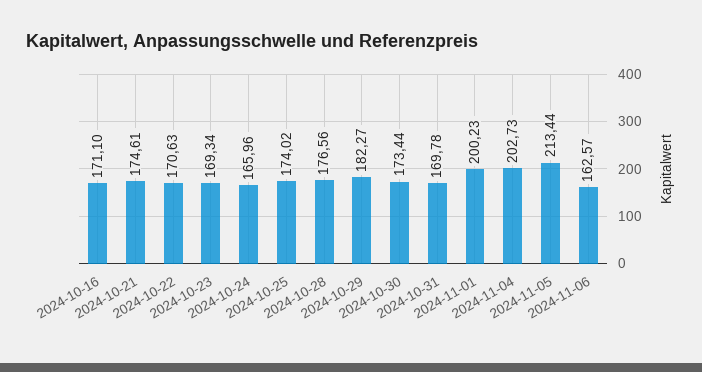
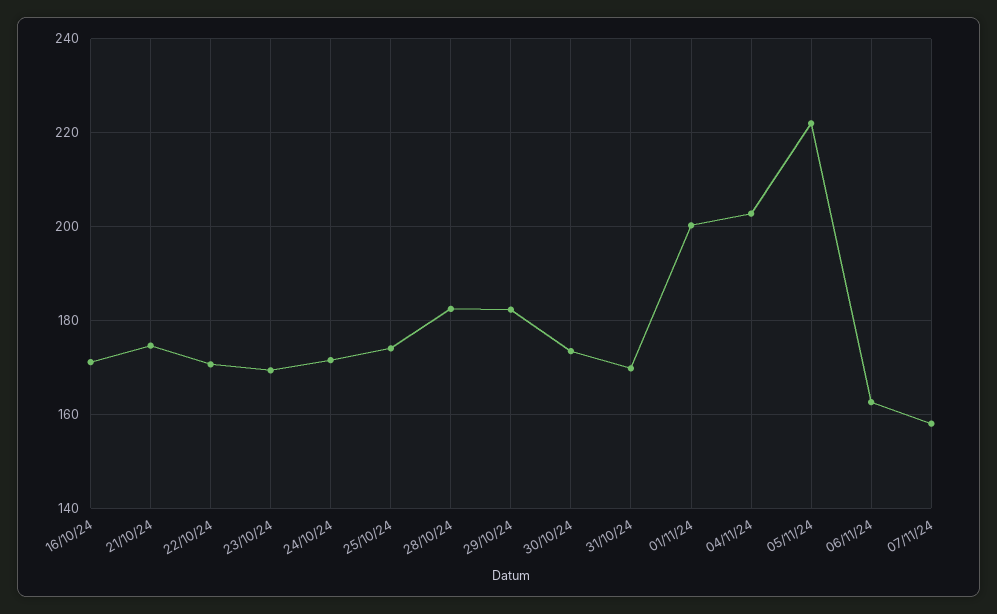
2024-10-24: 165.96 -> 172
2024-10-28: 176.56 -> 182
2024-11-05: 213.44 -> 222
07/11/24: none -> 158

